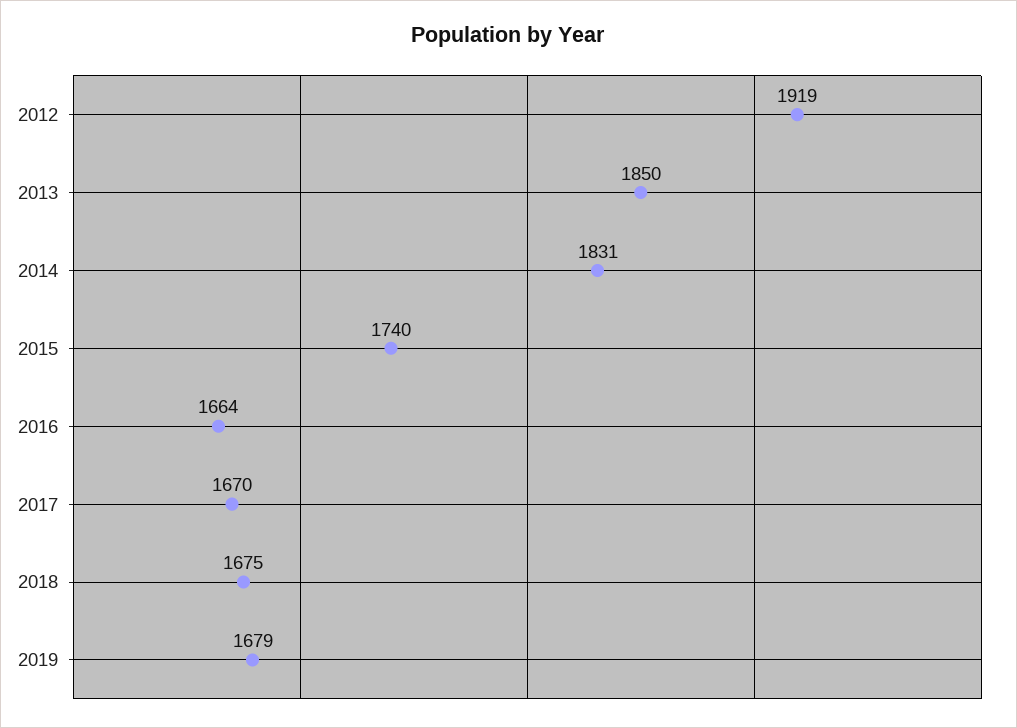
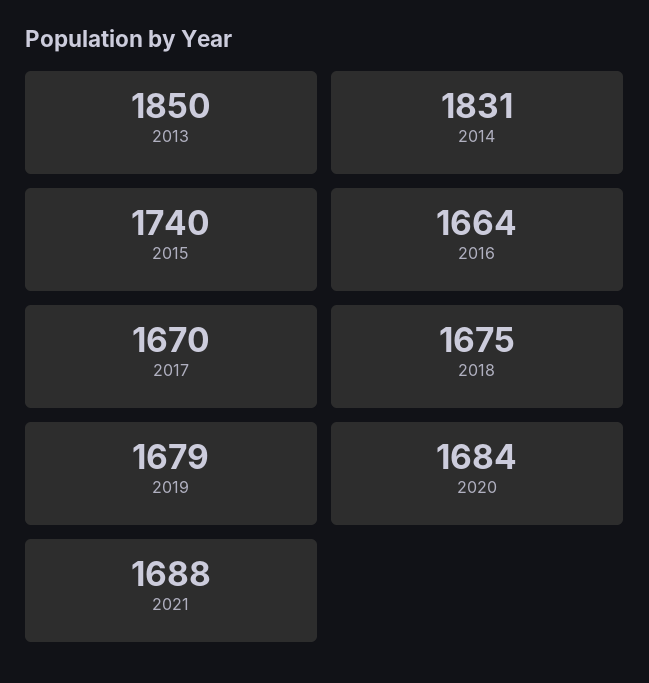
2012: 1919 -> none
2020: none -> 1684
2021: none -> 1688

